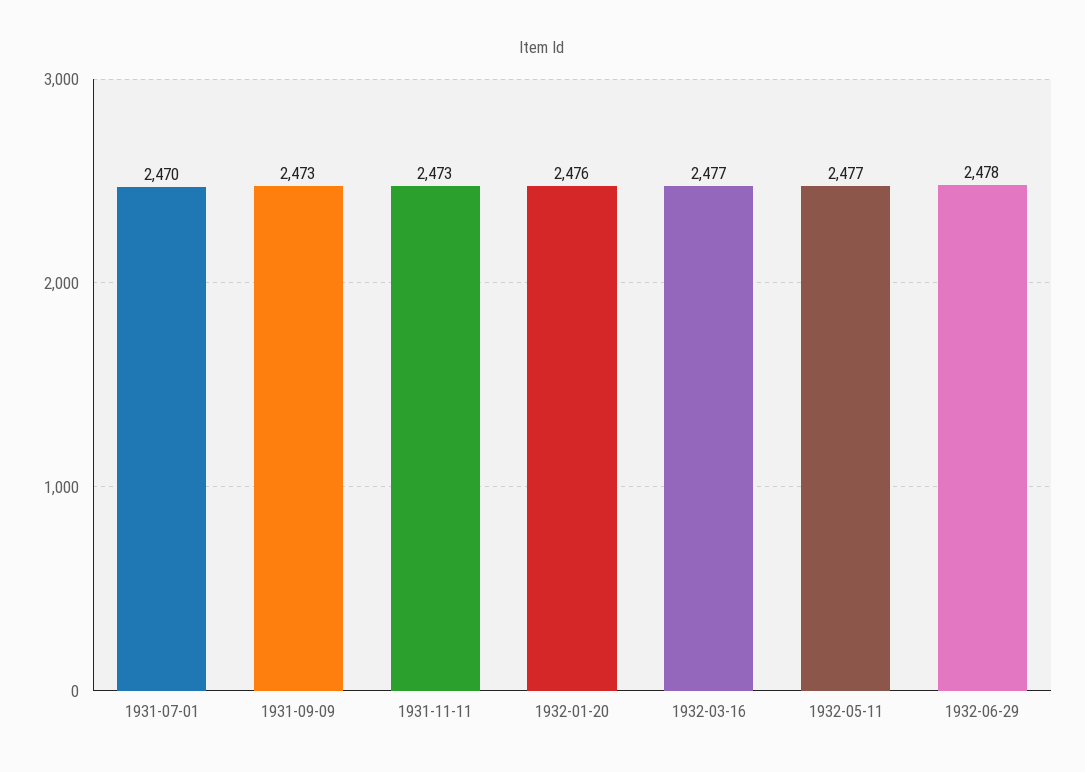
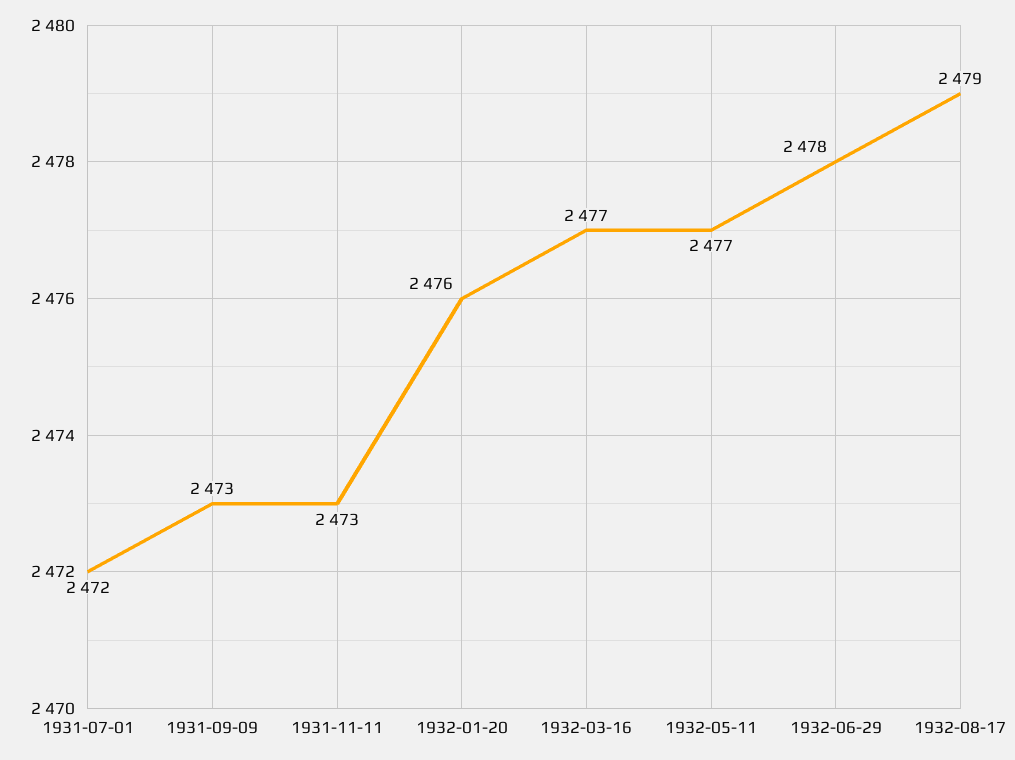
1931-07-01: 2470 -> 2472
1932-08-17: none -> 2479

